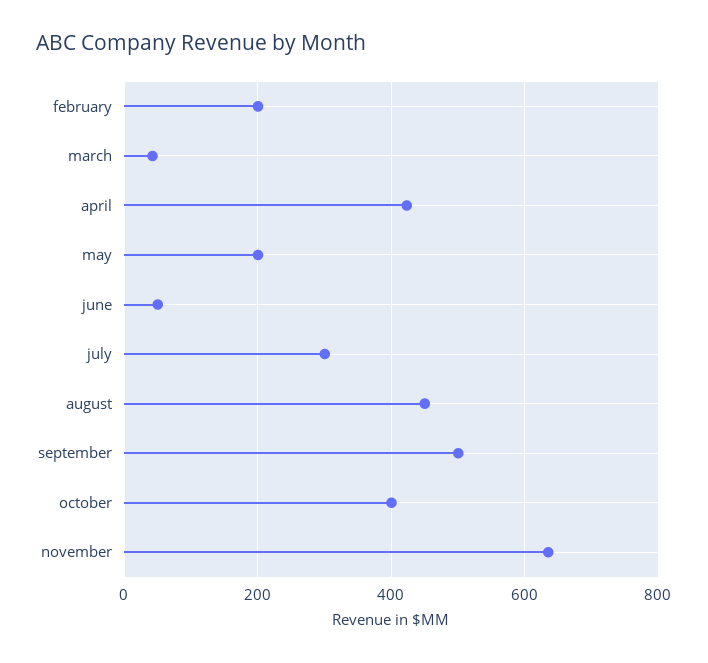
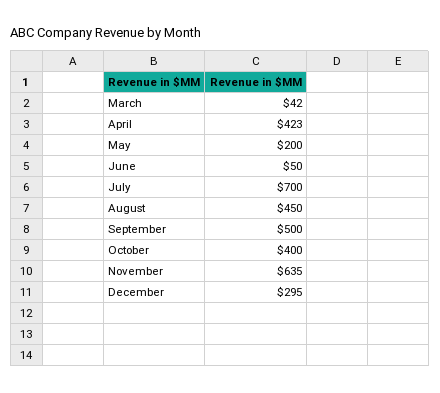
february: 200 -> none
july: 300 -> 700
December: none -> 295

